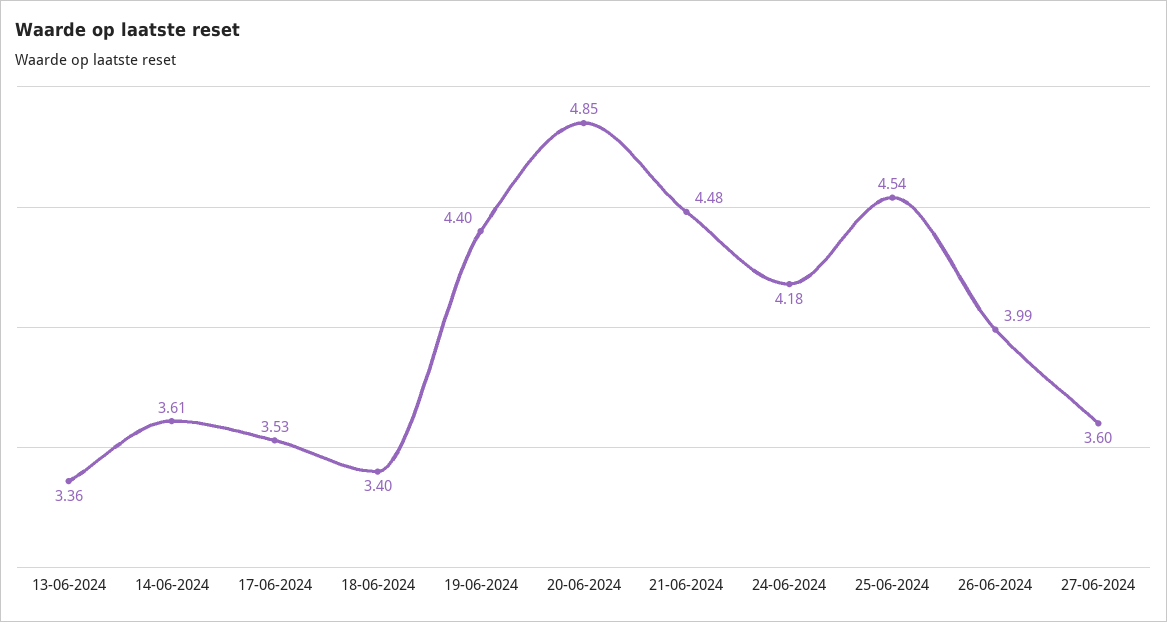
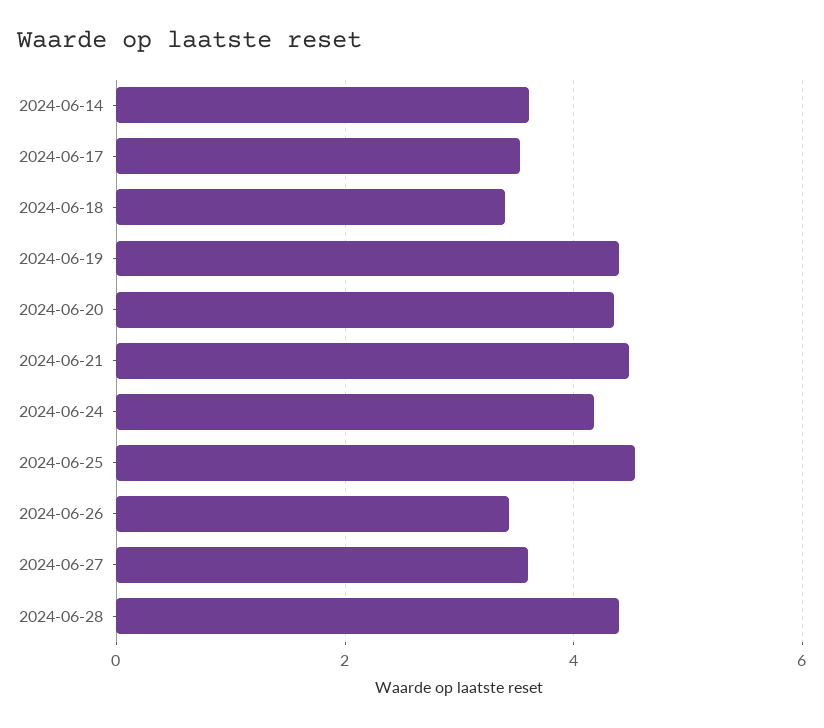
13-06-2024: 3.36 -> none
20-06-2024: 4.85 -> 4.4
26-06-2024: 3.99 -> 3.4
2024-06-28: none -> 4.4

